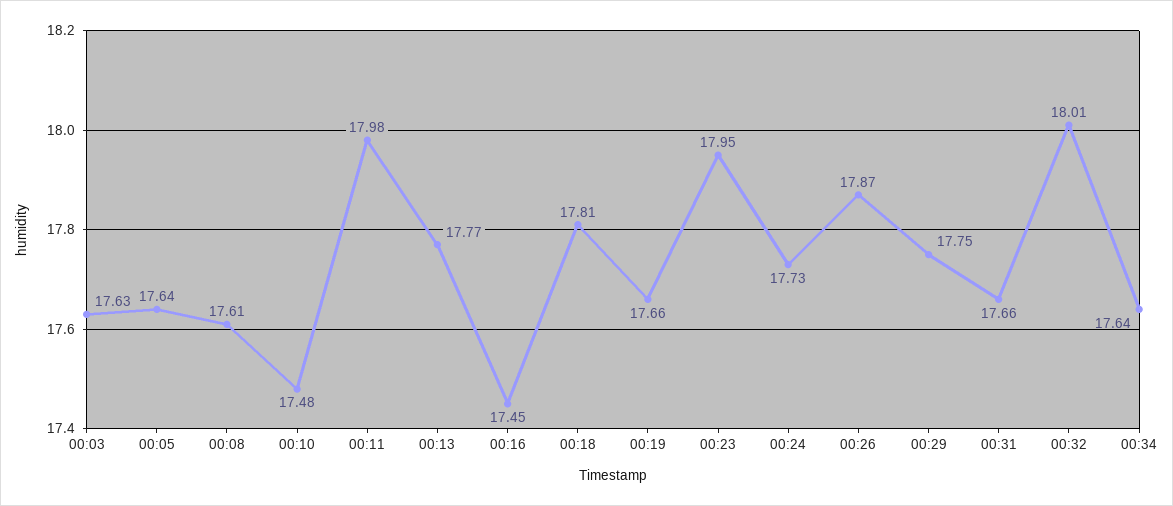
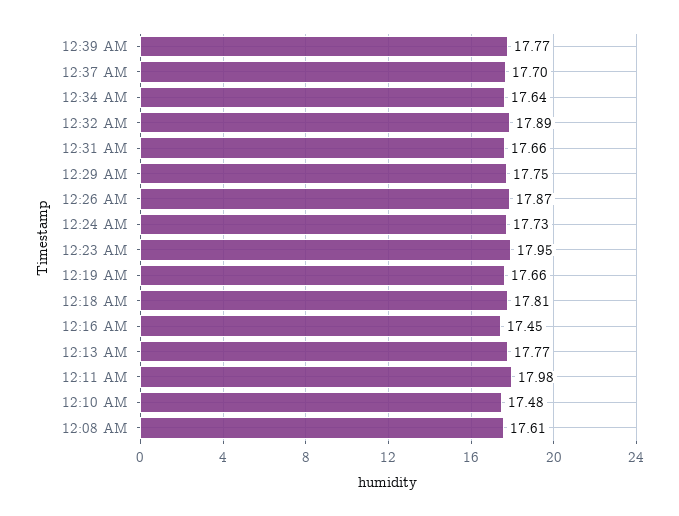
00:03: 17.63 -> none
00:05: 17.64 -> none
00:32: 18.01 -> 17.89
12:39 AM: none -> 17.77
12:37 AM: none -> 17.7

